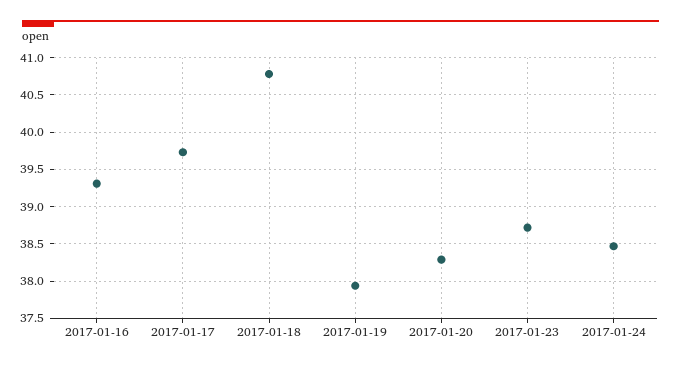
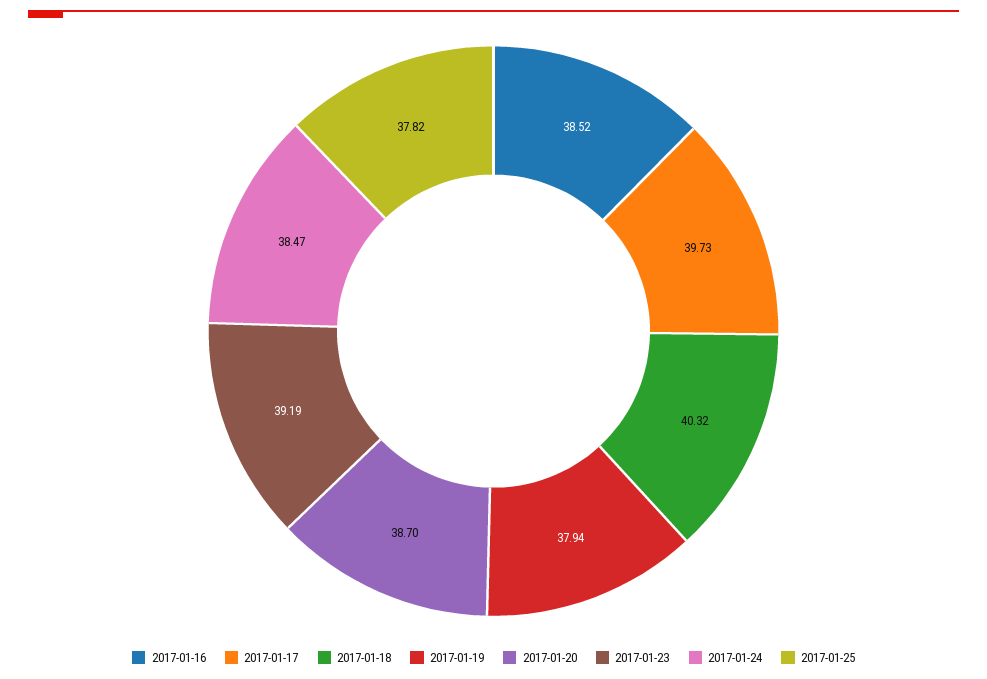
2017-01-16: 39.3 -> 38.52
2017-01-18: 40.8 -> 40.32
2017-01-20: 38.3 -> 38.7
2017-01-23: 38.7 -> 39.19
2017-01-25: none -> 37.82

